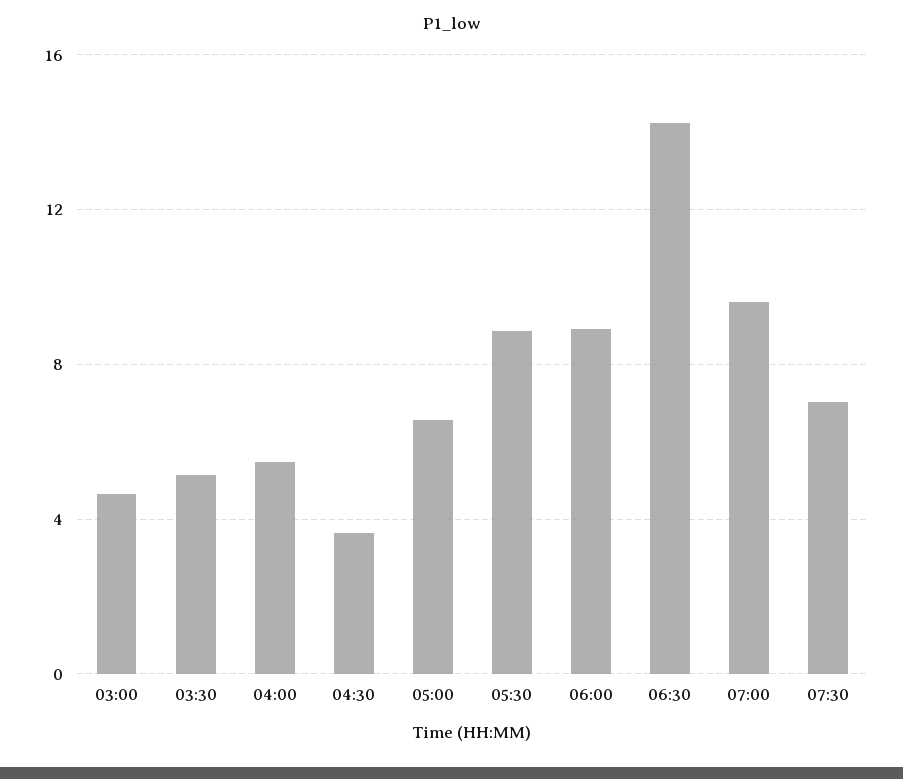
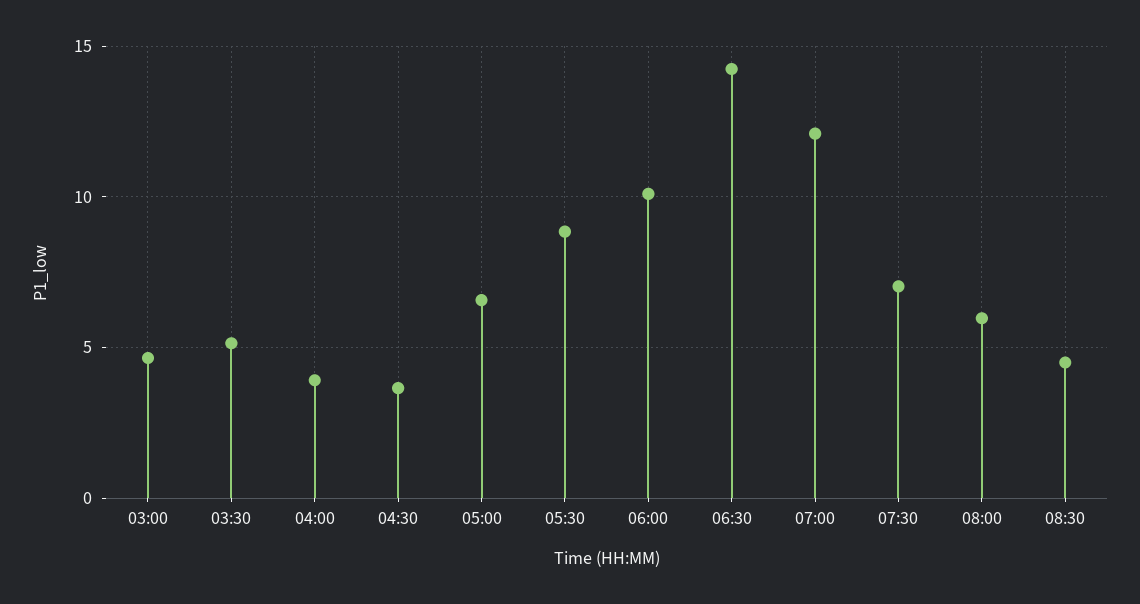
04:00: 5.5 -> 4
06:00: 9 -> 10
07:00: 9.5 -> 12
08:00: none -> 6
08:30: none -> 4.5

